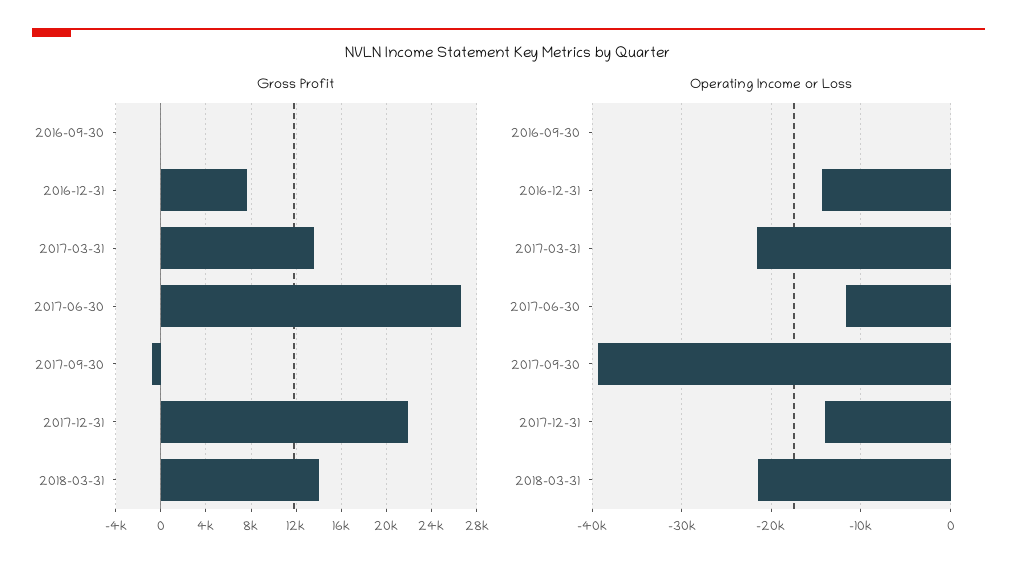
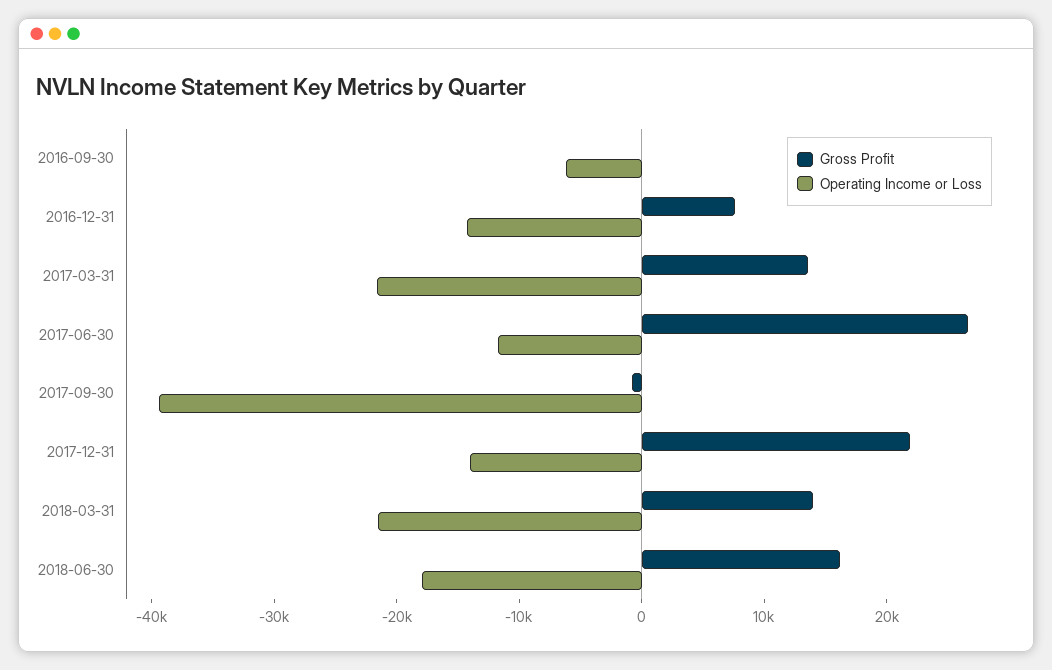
Operating Income or Loss, 2016-09-30: 0 -> -6000
Gross Profit, 2018-06-30: none -> 16000
Operating Income or Loss, 2018-06-30: none -> -18000

